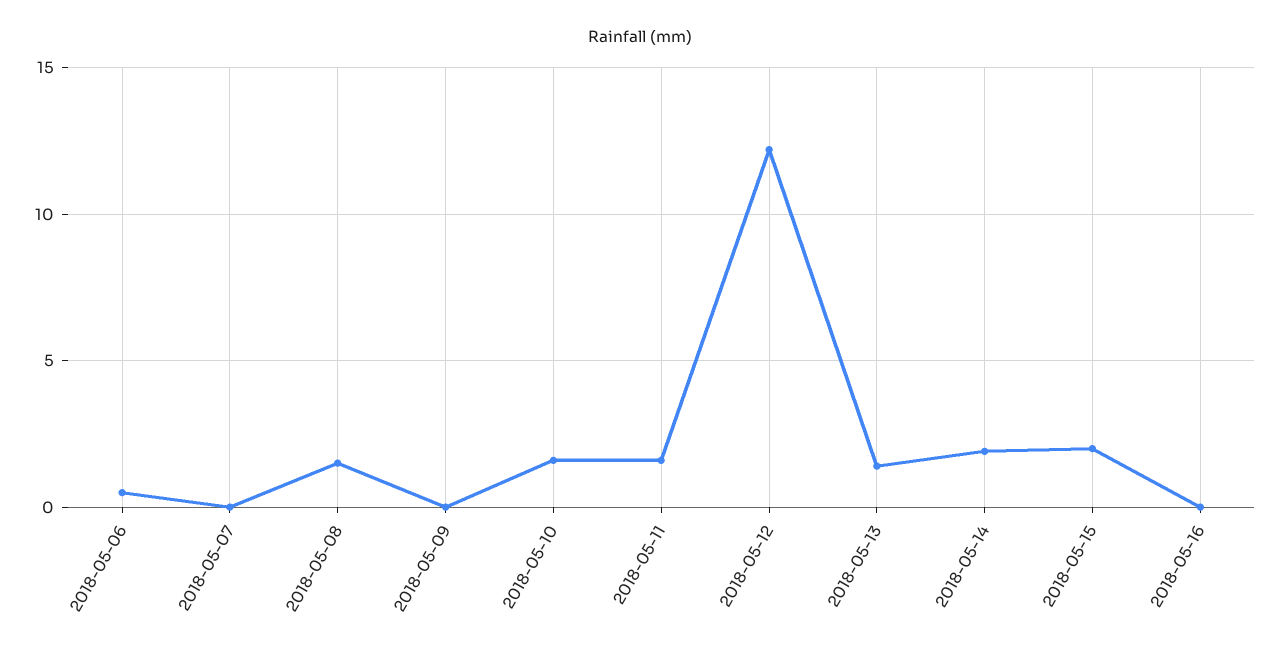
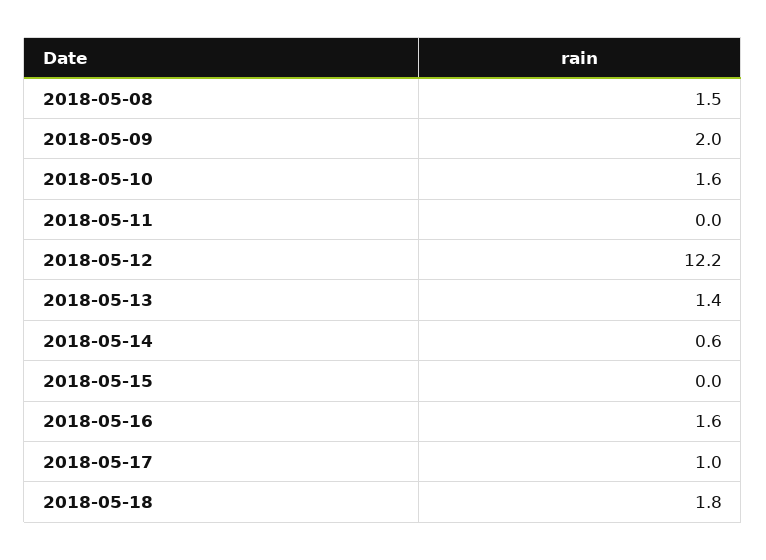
2018-05-06: 0.5 -> none
2018-05-07: 0 -> none
2018-05-09: 0 -> 2
2018-05-11: 1.5 -> 0
2018-05-14: 2 -> 0.6
2018-05-15: 2 -> 0
2018-05-16: 0 -> 1.6
2018-05-17: none -> 1
2018-05-18: none -> 1.8

